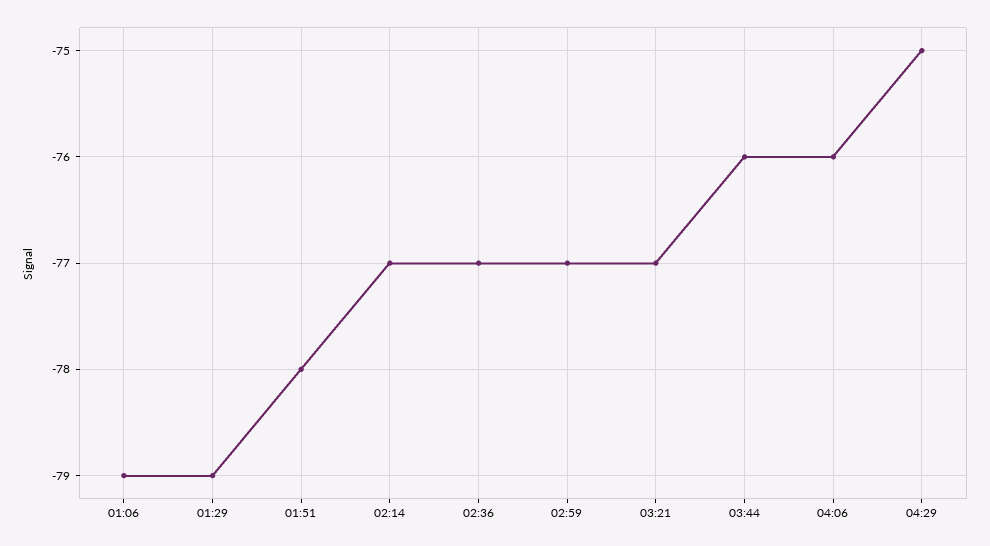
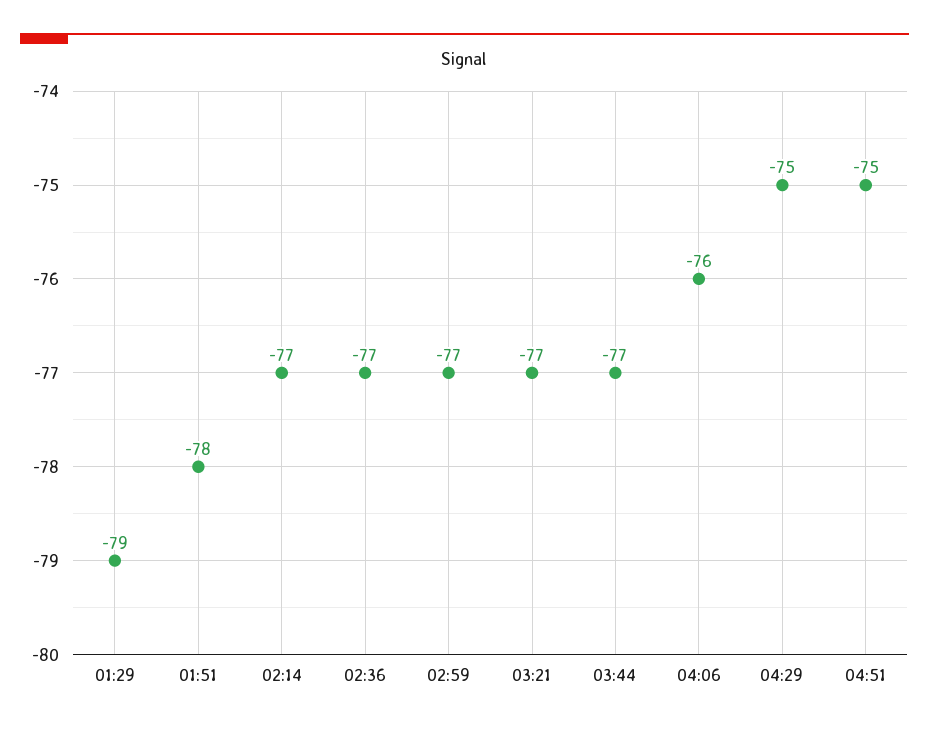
01:06: -79 -> none
03:44: -76 -> -77
04:51: none -> -75

